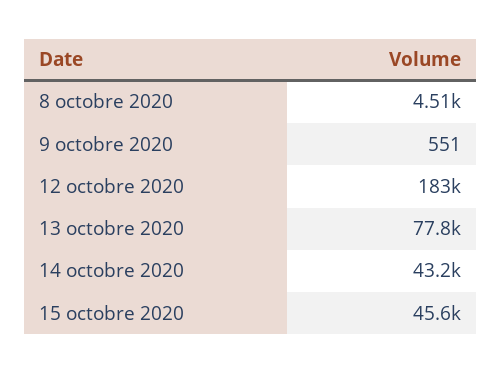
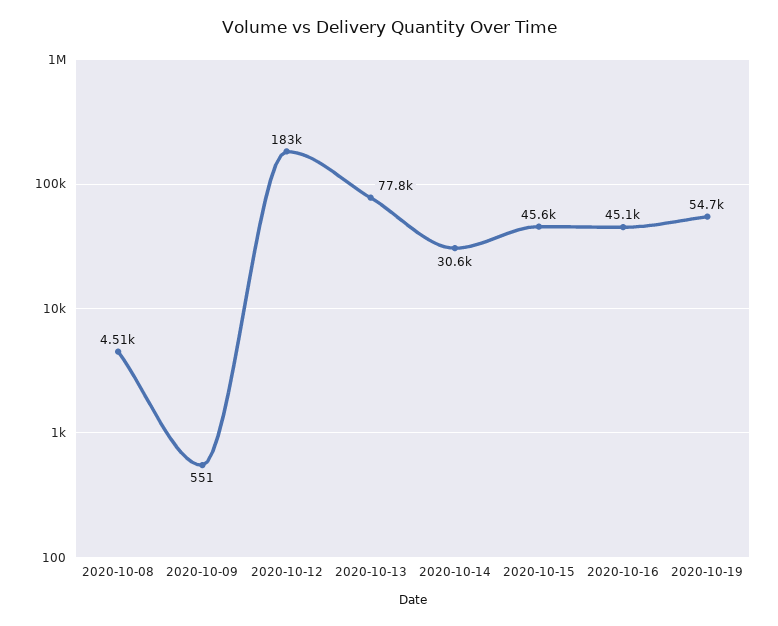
14 octobre 2020: 43200 -> 30600
2020-10-16: none -> 45100
2020-10-19: none -> 54700

